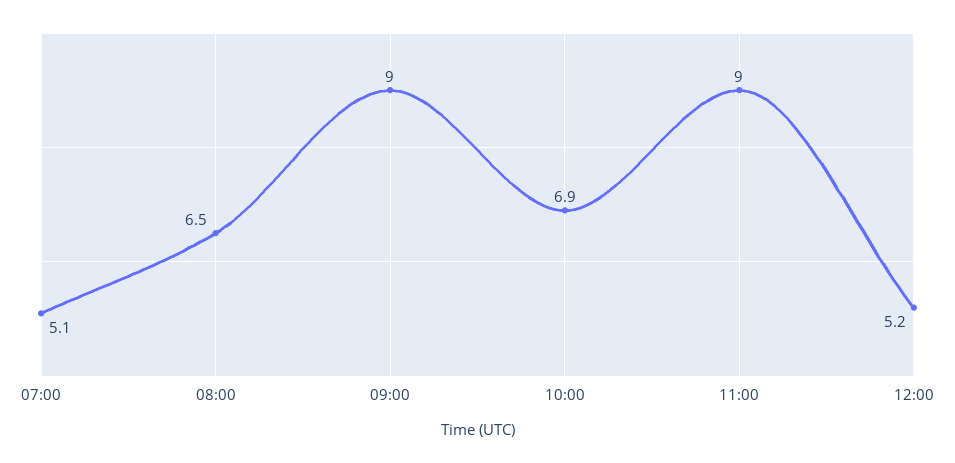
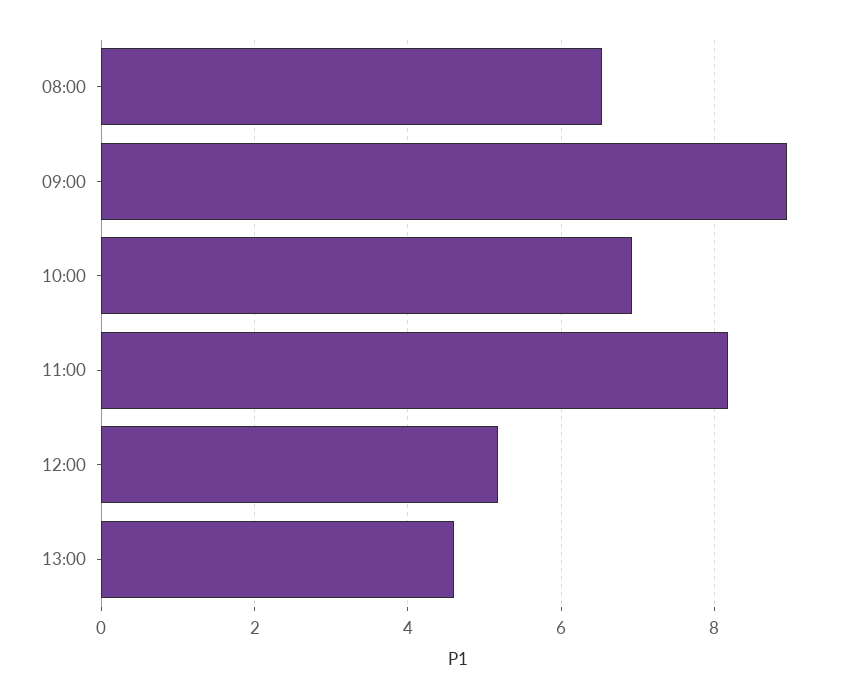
07:00: 5.1 -> none
11:00: 9 -> 8.2
13:00: none -> 4.6

